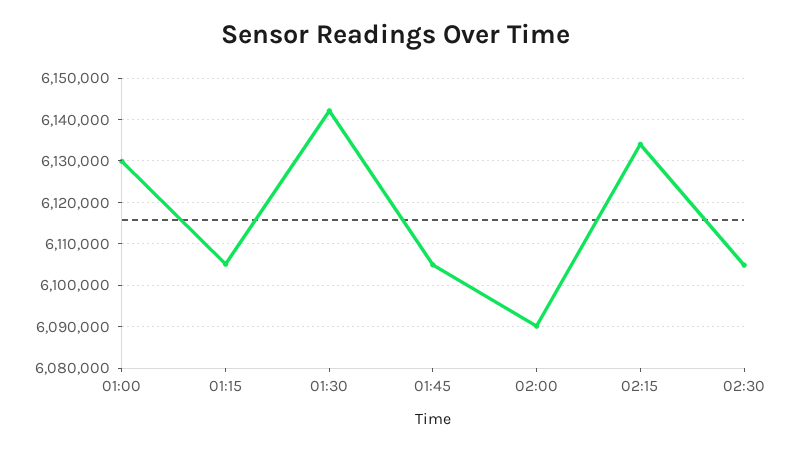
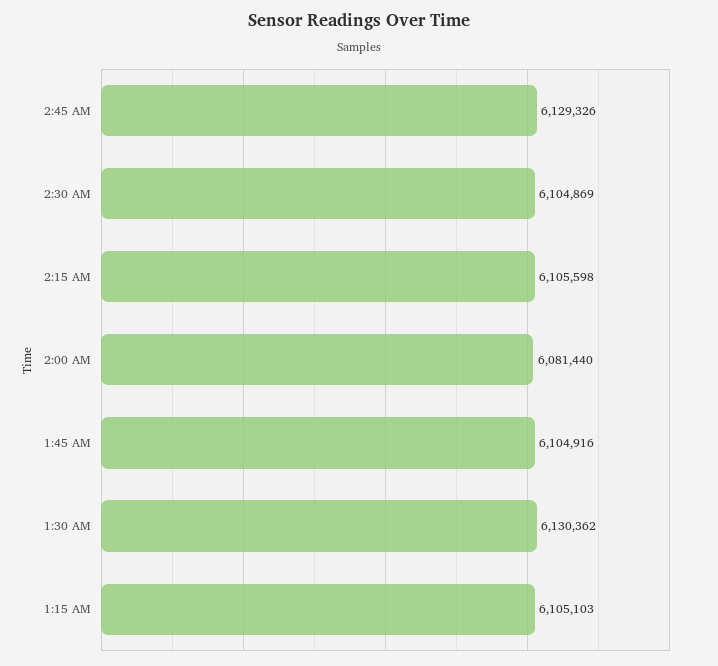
01:00: 6130000 -> none
01:30: 6142000 -> 6130362
02:00: 6090000 -> 6081440
02:15: 6134000 -> 6105598
2:45 AM: none -> 6129326

